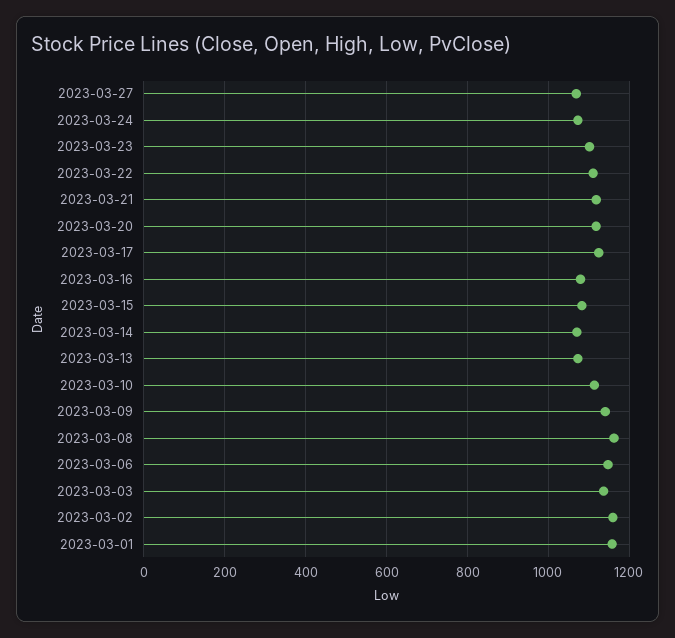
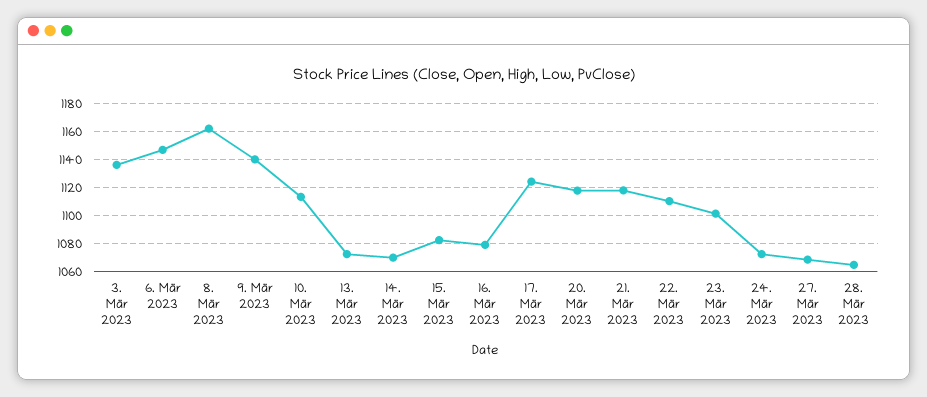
2023-03-02: 1160 -> none
2023-03-01: 1160 -> none
28. Mär 2023: none -> 1065

